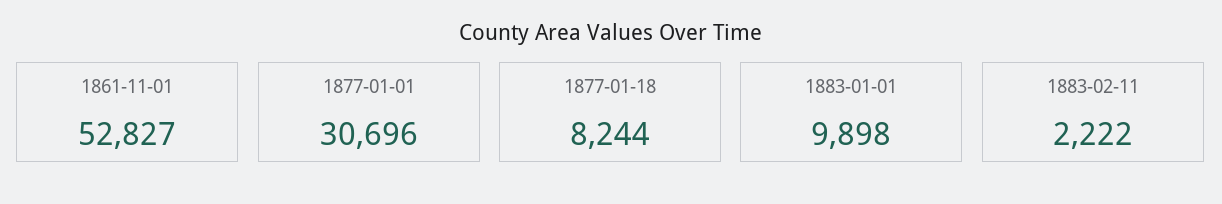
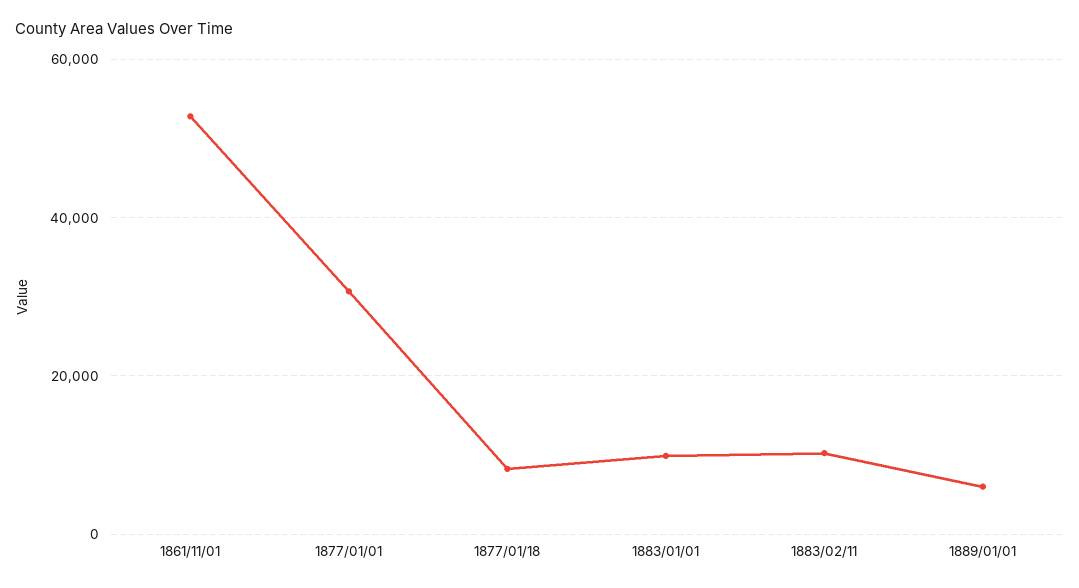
1883-02-11: 2222 -> 10000
1889/01/01: none -> 6000

